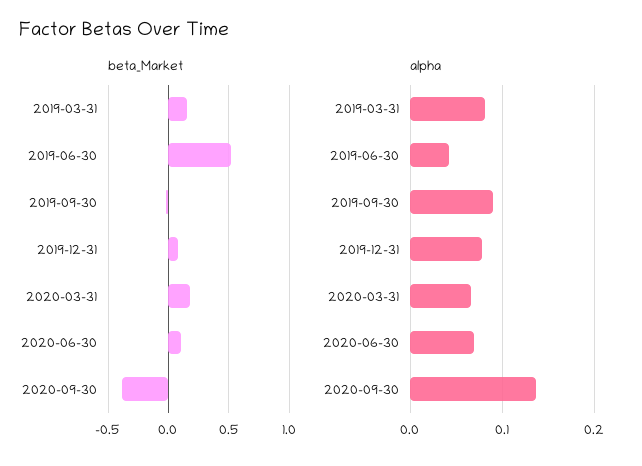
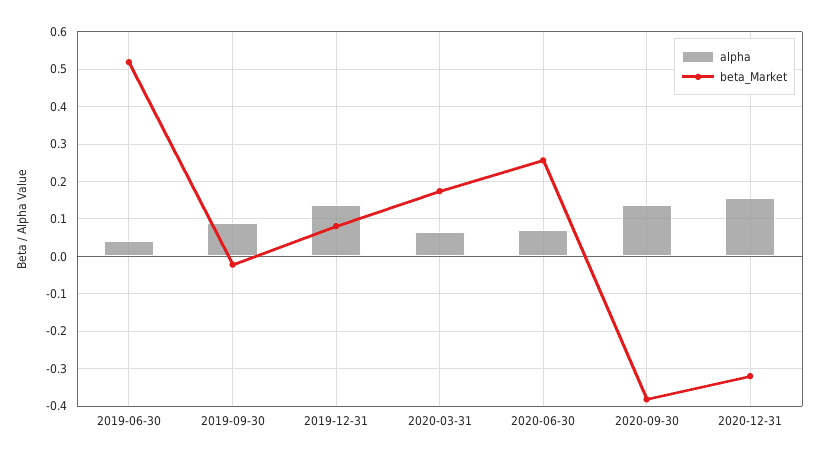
beta_Market, 2019-03-31: 0.15 -> none
beta_Market, 2020-06-30: 0.1 -> 0.26
alpha, 2019-03-31: 0.08 -> none
alpha, 2019-12-31: 0.08 -> 0.14
alpha, 2020-12-31: none -> 0.16
beta_Market, 2020-12-31: none -> -0.32

